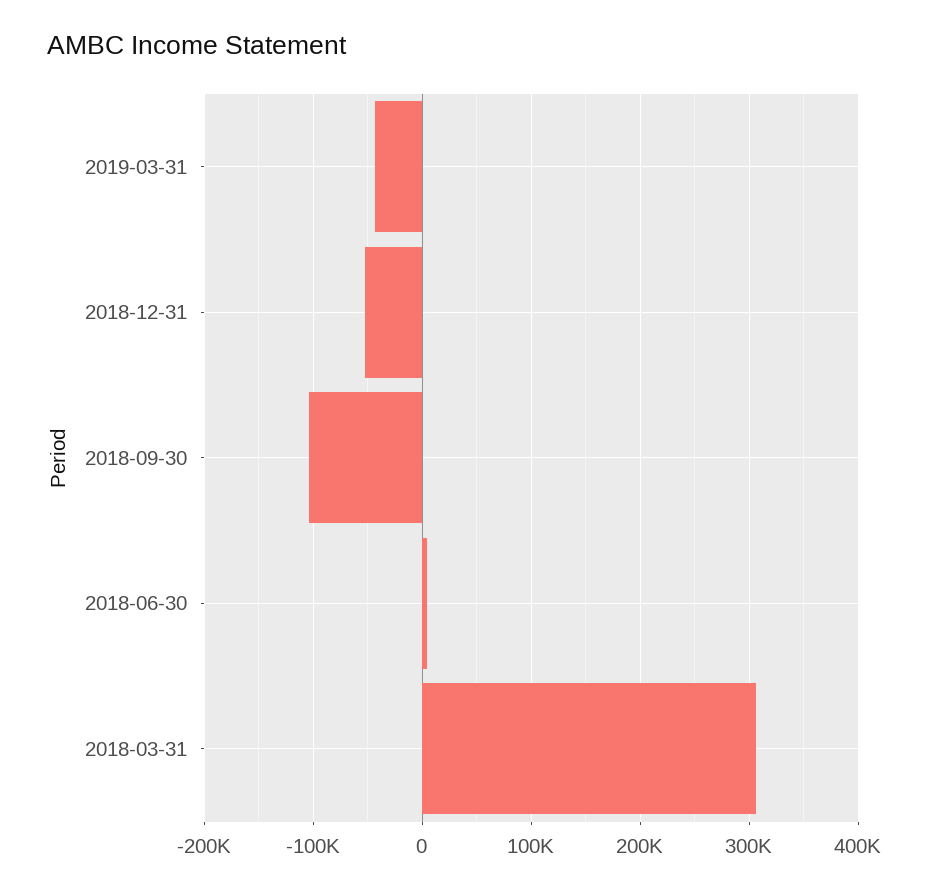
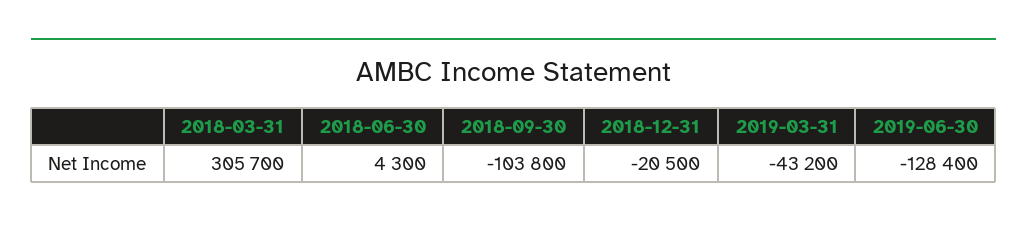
2018-12-31: -50000 -> -20500
2019-06-30: none -> -128400

